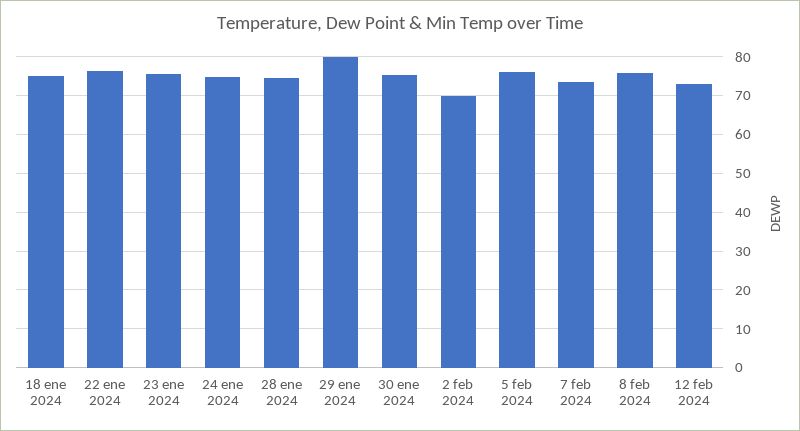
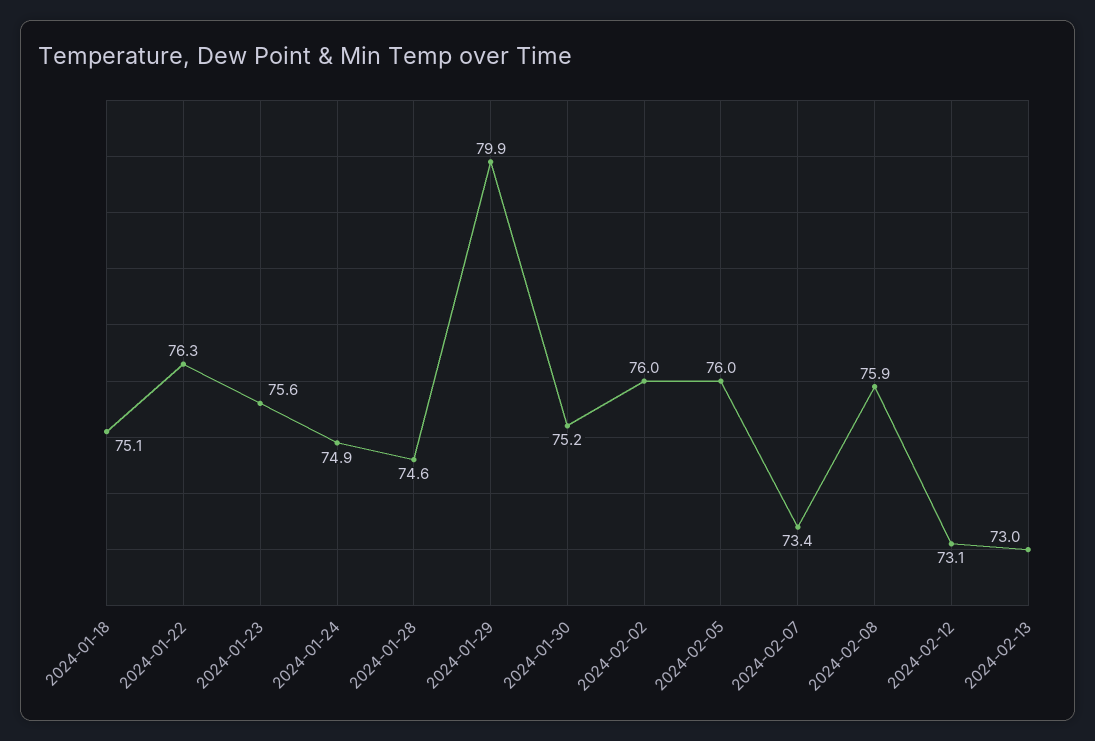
2 feb 2024: 70 -> 76
2024-02-13: none -> 73

